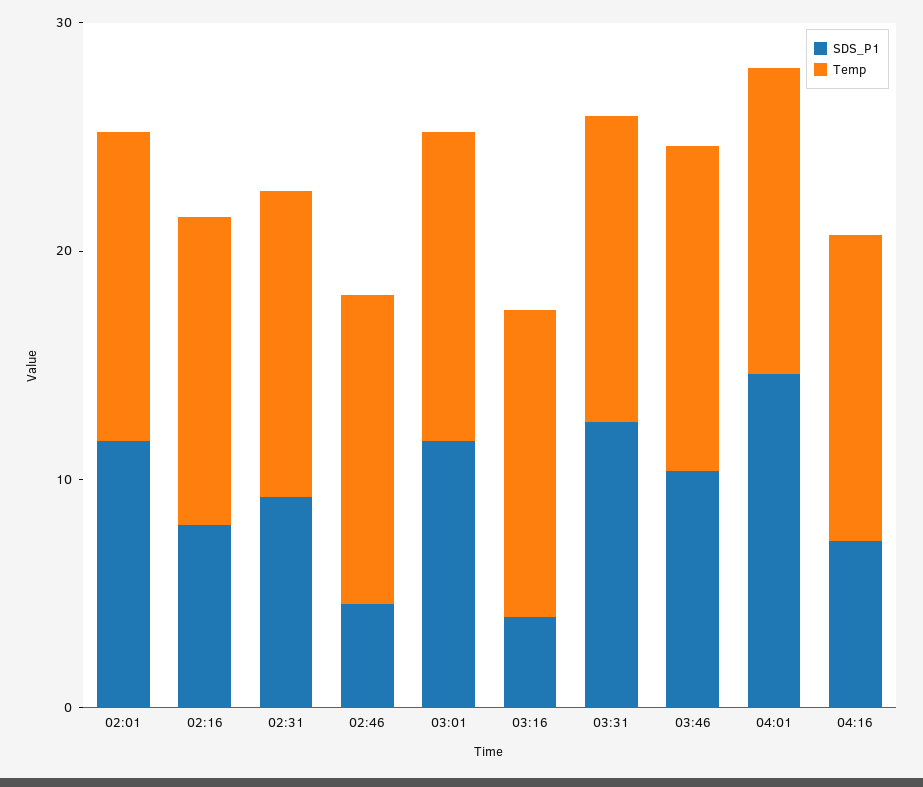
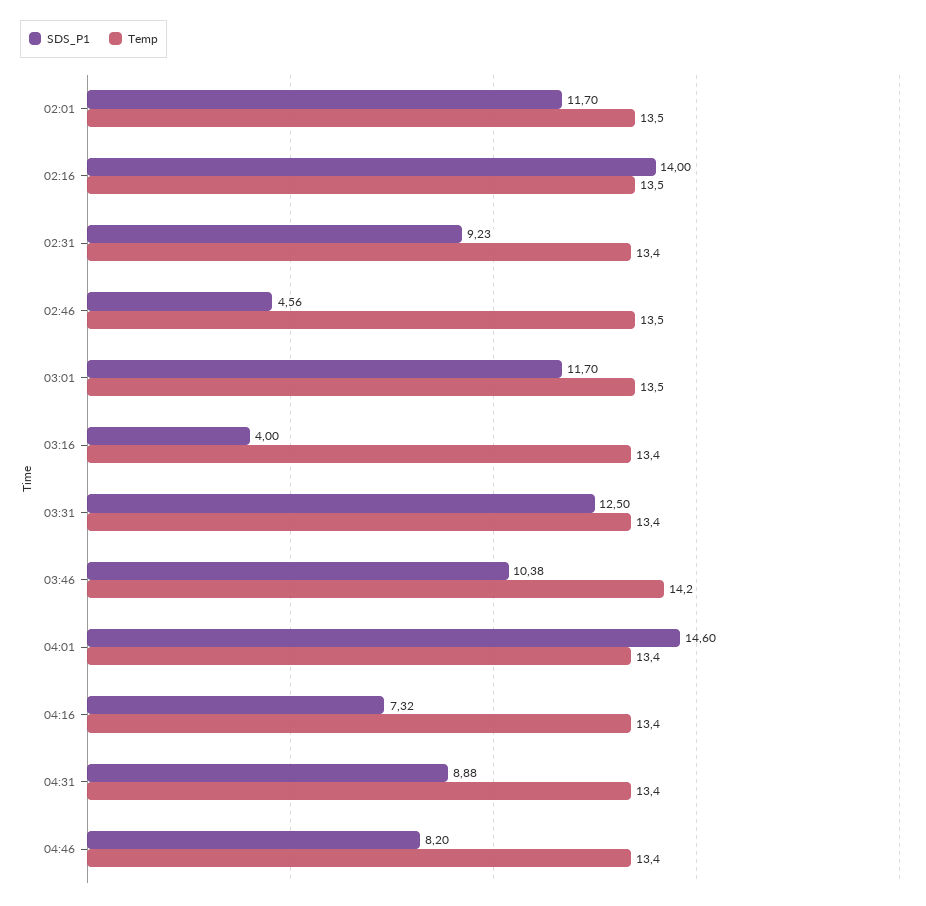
SDS_P1, 02:16: 8 -> 14
SDS_P1, 04:31: none -> 8.88
Temp, 04:31: none -> 13.4
SDS_P1, 04:46: none -> 8.2
Temp, 04:46: none -> 13.4

